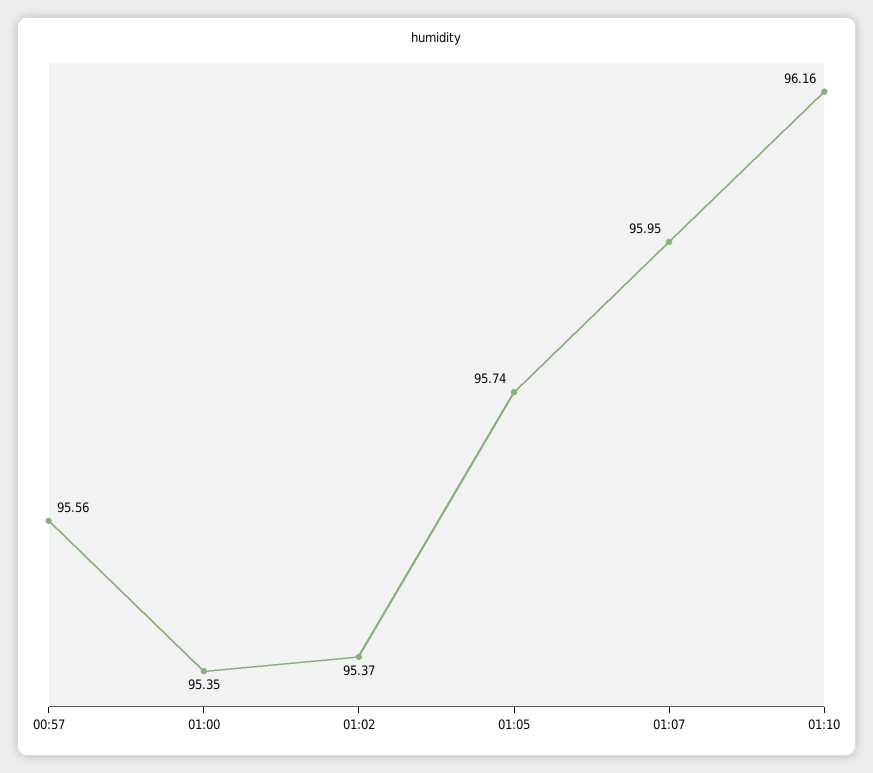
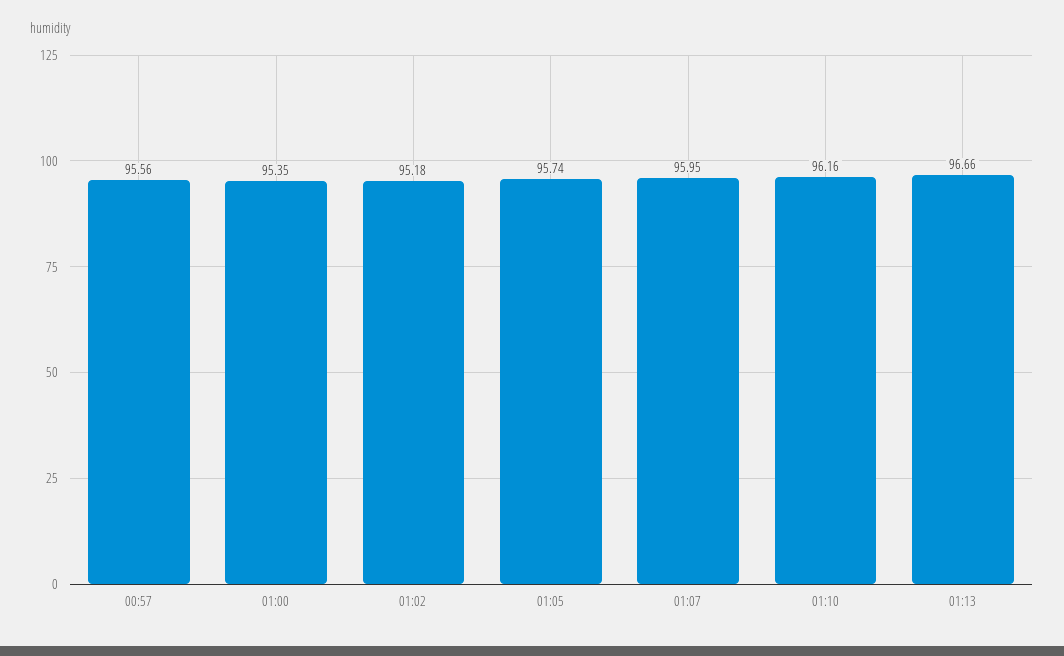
01:02: 95.37 -> 95.18
01:13: none -> 96.66

